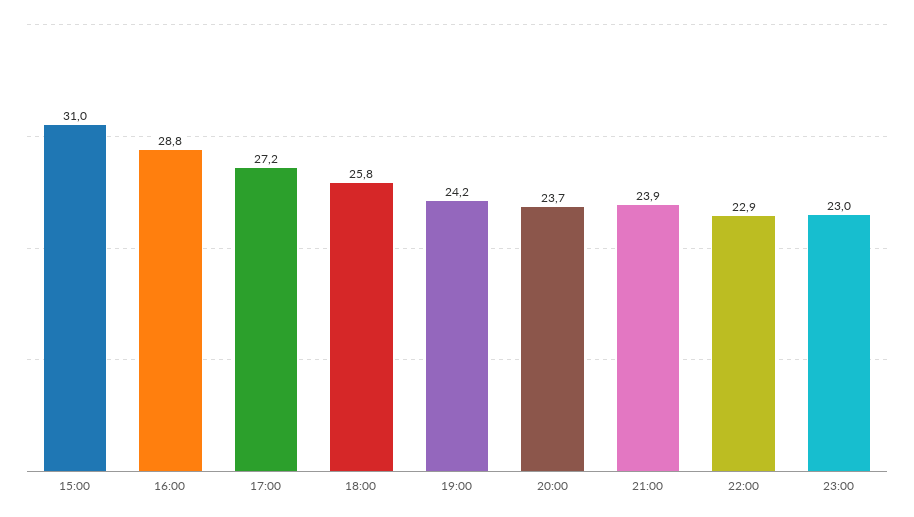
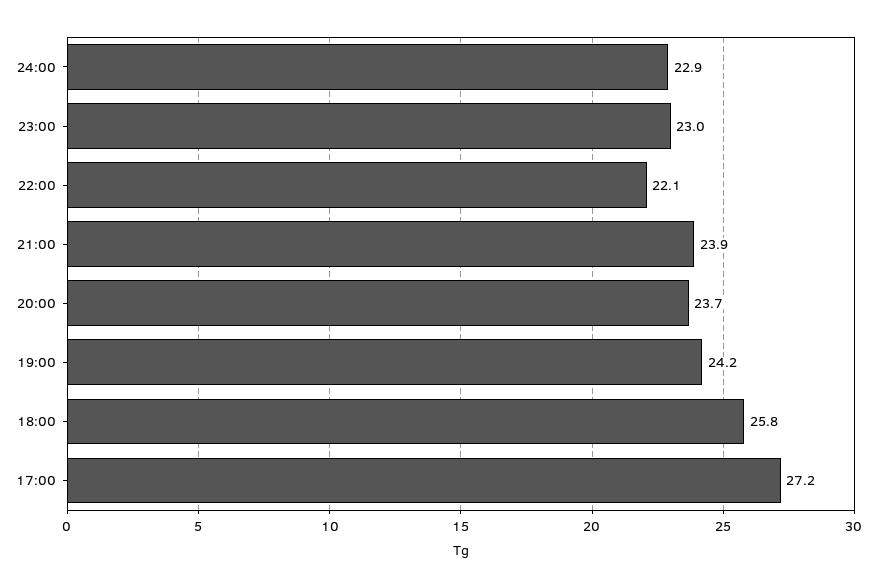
15:00: 31 -> none
16:00: 28.8 -> none
22:00: 22.9 -> 22.1
24:00: none -> 22.9

